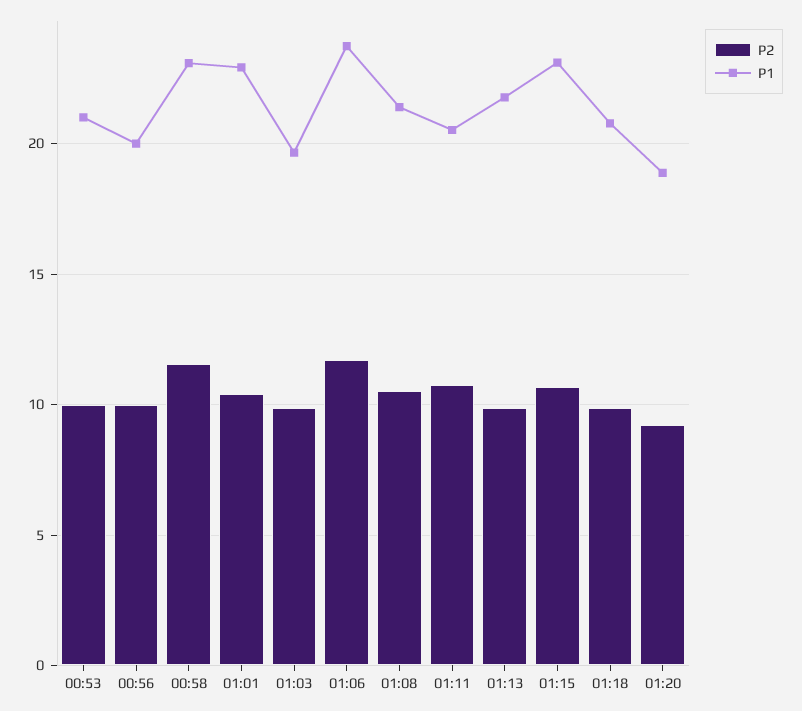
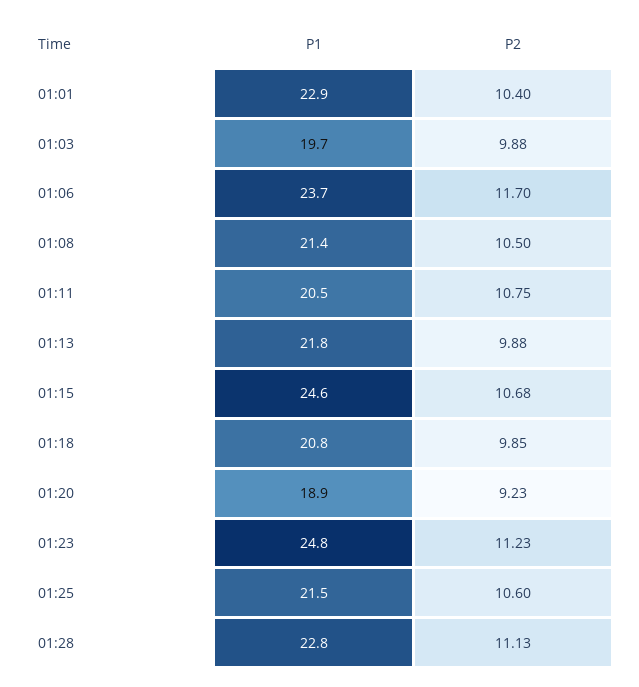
P2, 00:53: 10 -> none
P1, 00:53: 21 -> none
P2, 00:56: 10 -> none
P1, 00:56: 20 -> none
P2, 00:58: 11.5 -> none
P1, 00:58: 23 -> none
P1, 01:15: 23 -> 24.6
P1, 01:23: none -> 24.8
P2, 01:23: none -> 11.23
P1, 01:25: none -> 21.5
P2, 01:25: none -> 10.6
P1, 01:28: none -> 22.8
P2, 01:28: none -> 11.13

